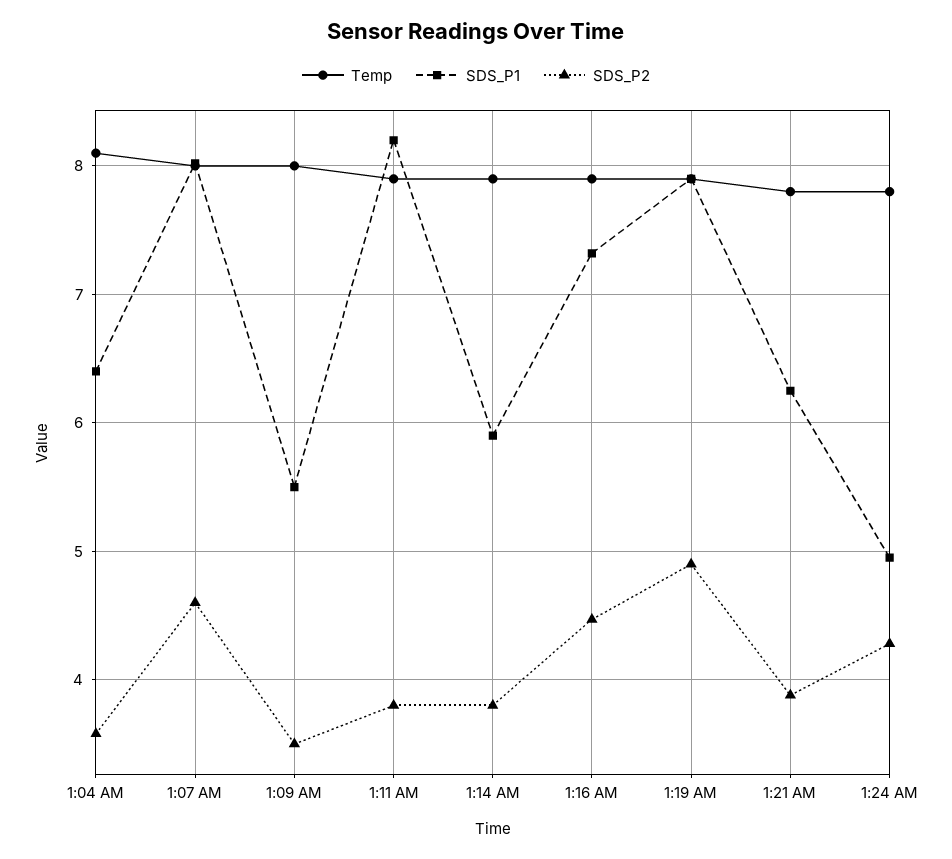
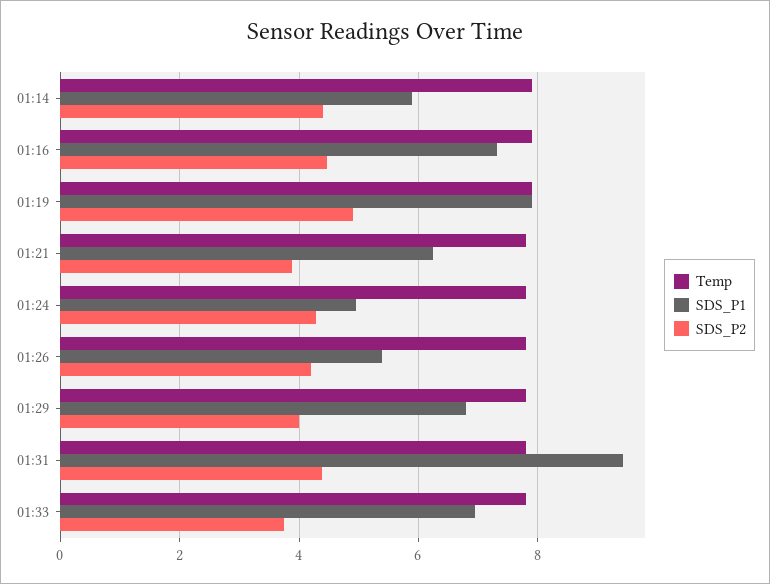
Temp, 1:04 AM: 8.1 -> none
SDS_P1, 1:04 AM: 6.4 -> none
SDS_P2, 1:04 AM: 3.6 -> none
Temp, 1:07 AM: 8 -> none
SDS_P1, 1:07 AM: 8 -> none
SDS_P2, 1:07 AM: 4.6 -> none
Temp, 1:09 AM: 8 -> none
SDS_P1, 1:09 AM: 5.5 -> none
SDS_P2, 1:09 AM: 3.5 -> none
Temp, 1:11 AM: 7.9 -> none
SDS_P1, 1:11 AM: 8.2 -> none
SDS_P2, 1:11 AM: 3.8 -> none
SDS_P2, 1:14 AM: 3.8 -> 4.4
Temp, 01:26: none -> 7.8
SDS_P1, 01:26: none -> 5.4
SDS_P2, 01:26: none -> 4.2
Temp, 01:29: none -> 7.8
SDS_P1, 01:29: none -> 6.8
SDS_P2, 01:29: none -> 4
Temp, 01:31: none -> 7.8
SDS_P1, 01:31: none -> 9.4
SDS_P2, 01:31: none -> 4.4
Temp, 01:33: none -> 7.8
SDS_P1, 01:33: none -> 7
SDS_P2, 01:33: none -> 3.8

